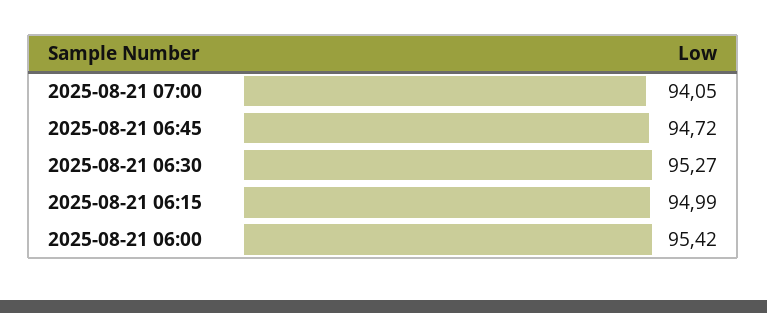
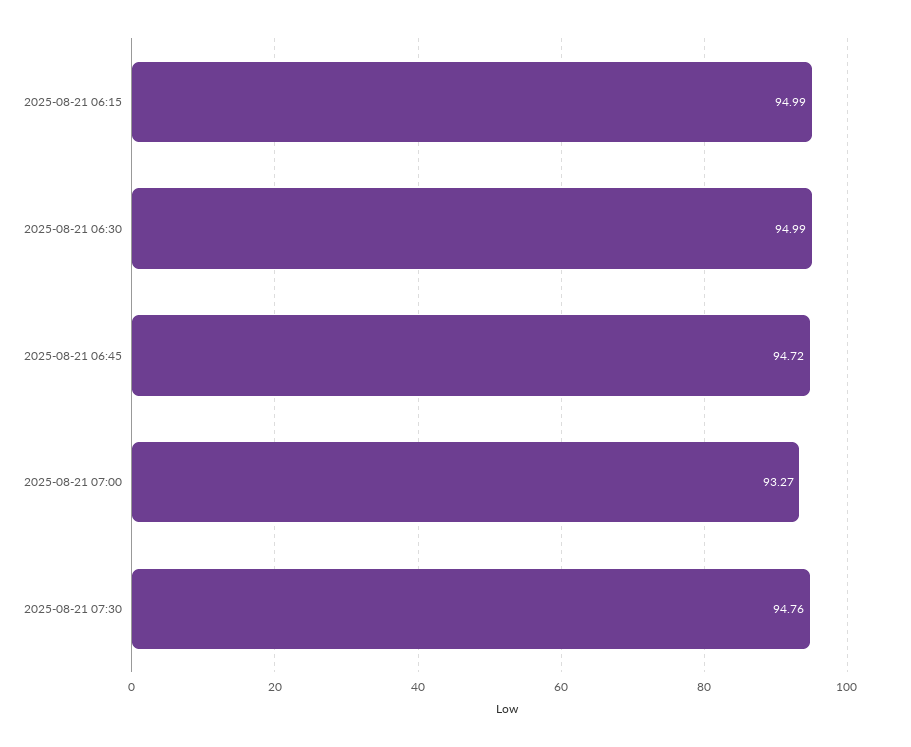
2025-08-21 07:00: 94.05 -> 93.27
2025-08-21 06:30: 95.27 -> 94.99
2025-08-21 06:00: 95.42 -> none
2025-08-21 07:30: none -> 94.76

